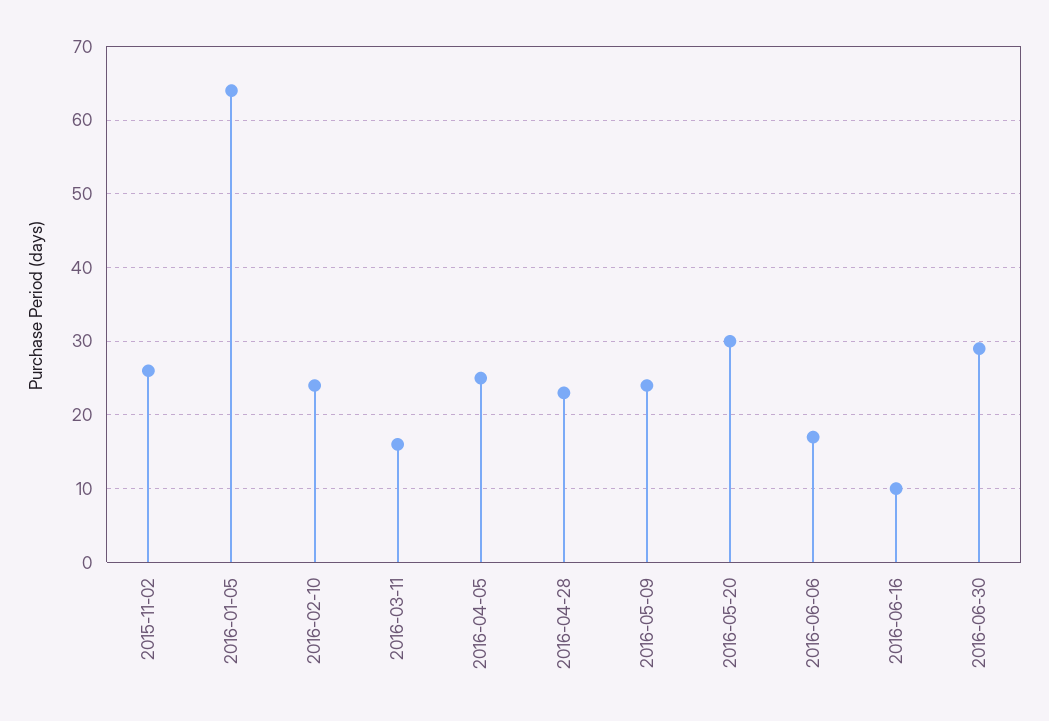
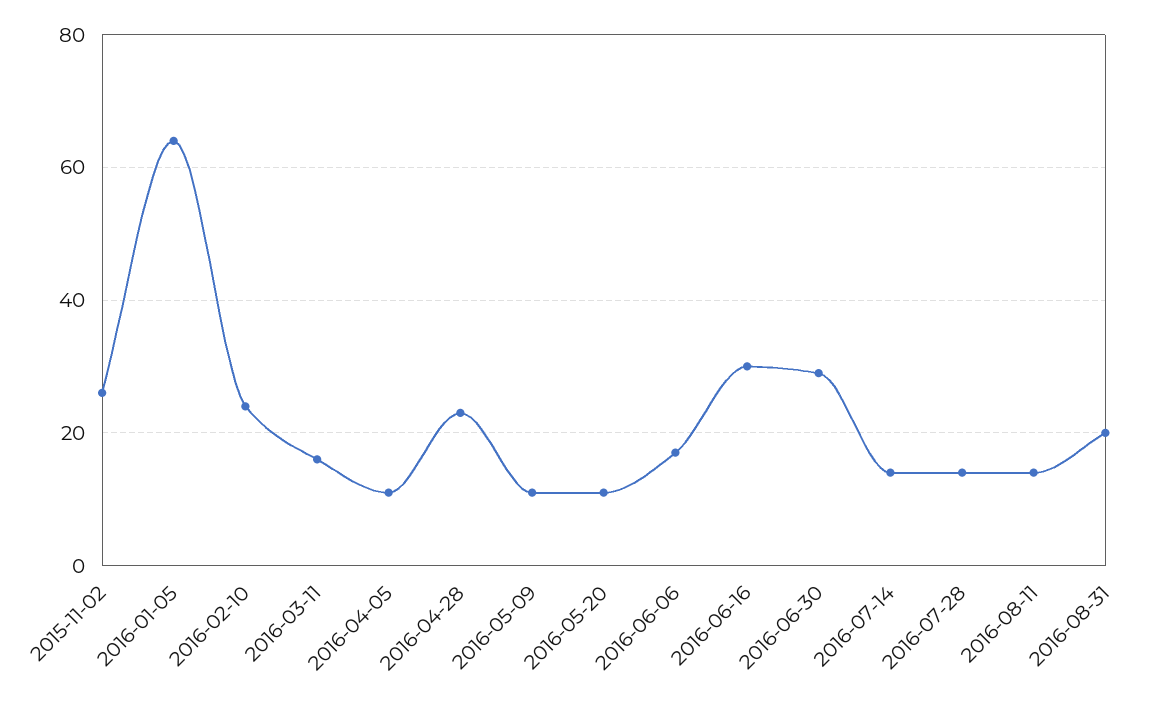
2016-04-05: 25 -> 10
2016-05-09: 24 -> 10
2016-05-20: 30 -> 10
2016-06-16: 10 -> 30
2016-07-14: none -> 15
2016-07-28: none -> 15
2016-08-11: none -> 15
2016-08-31: none -> 20

